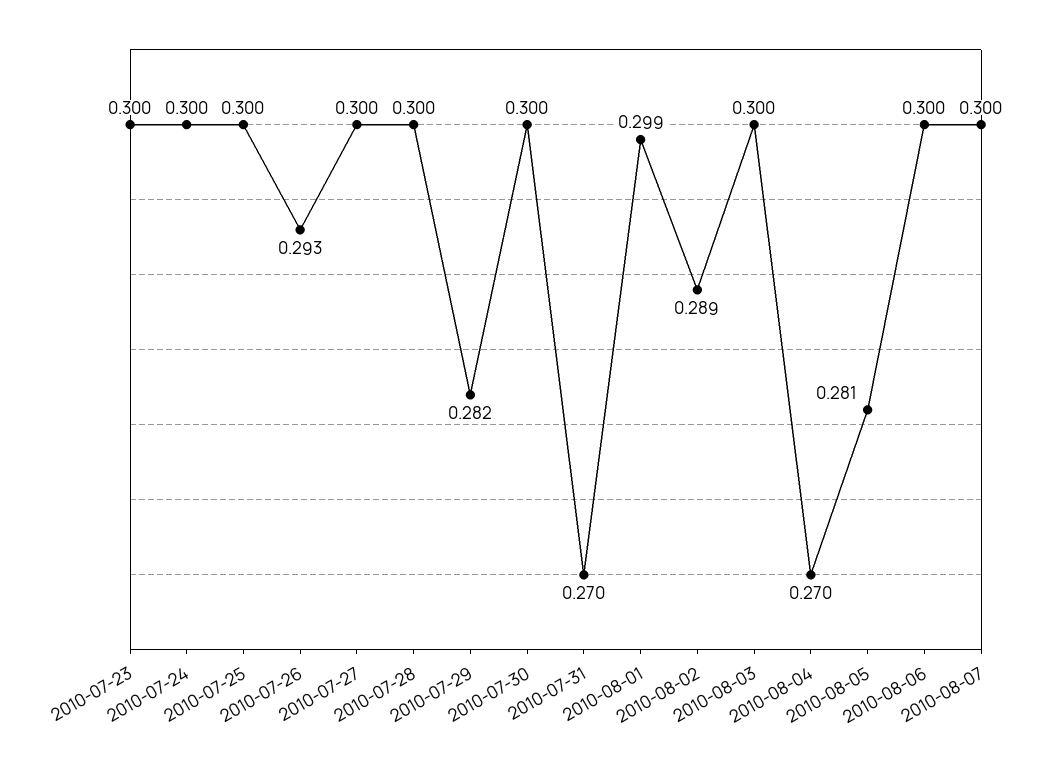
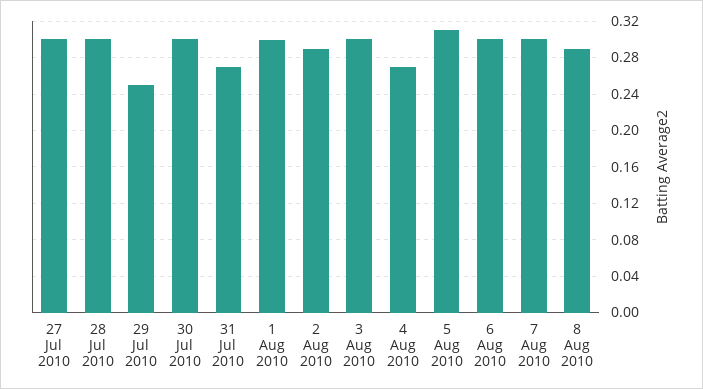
2010-07-23: 0.3 -> none
2010-07-24: 0.3 -> none
2010-07-25: 0.3 -> none
2010-07-26: 0.293 -> none
2010-07-29: 0.282 -> 0.25
2010-08-05: 0.281 -> 0.31
8 Aug 2010: none -> 0.29

